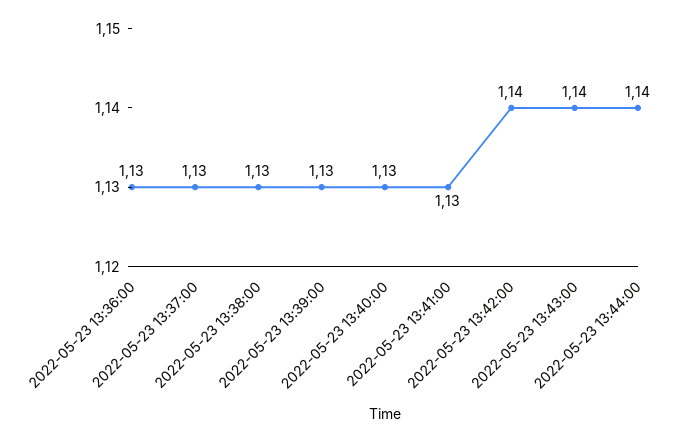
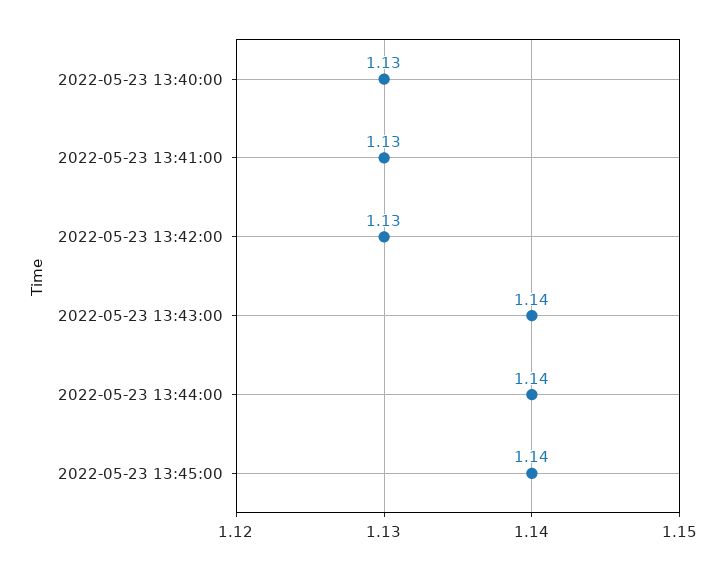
2022-05-23 13:36:00: 1.13 -> none
2022-05-23 13:37:00: 1.13 -> none
2022-05-23 13:38:00: 1.13 -> none
2022-05-23 13:39:00: 1.13 -> none
2022-05-23 13:42:00: 1.14 -> 1.13
2022-05-23 13:45:00: none -> 1.14

